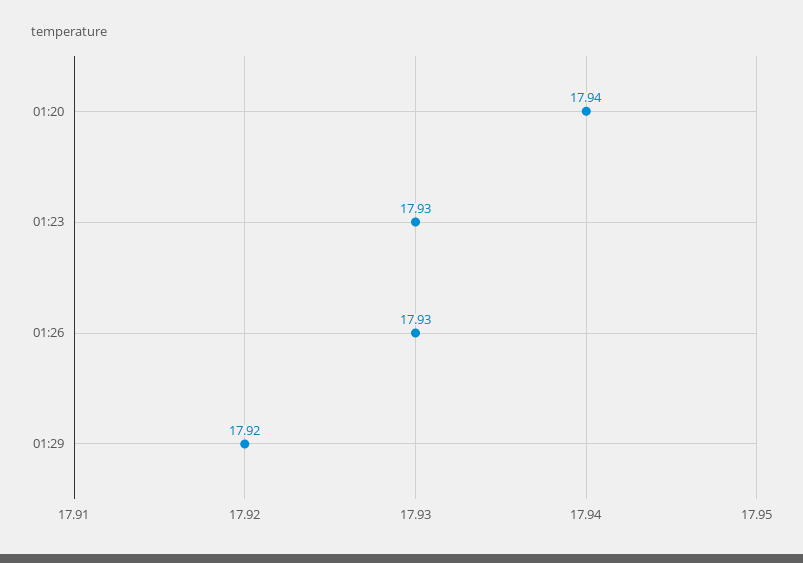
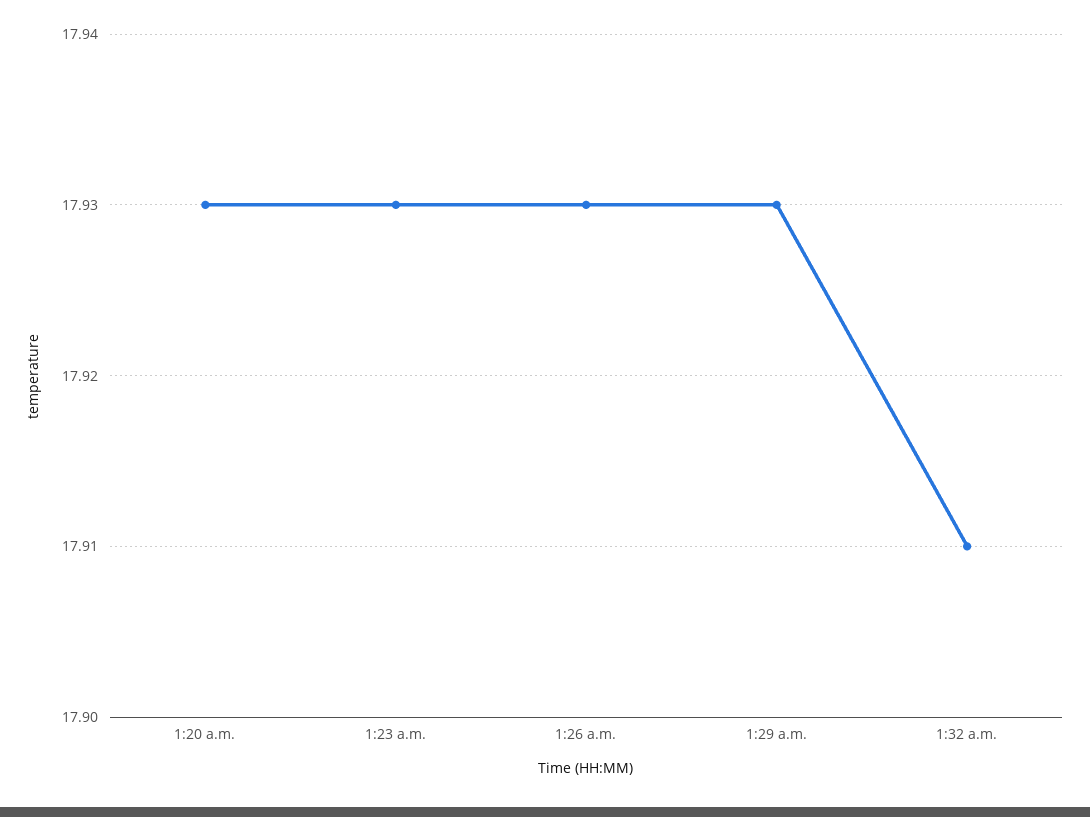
01:20: 17.94 -> 17.93
01:29: 17.92 -> 17.93
1:32 a.m.: none -> 17.91

